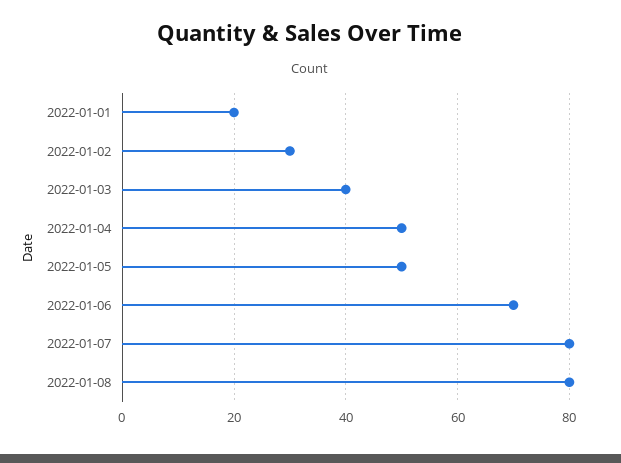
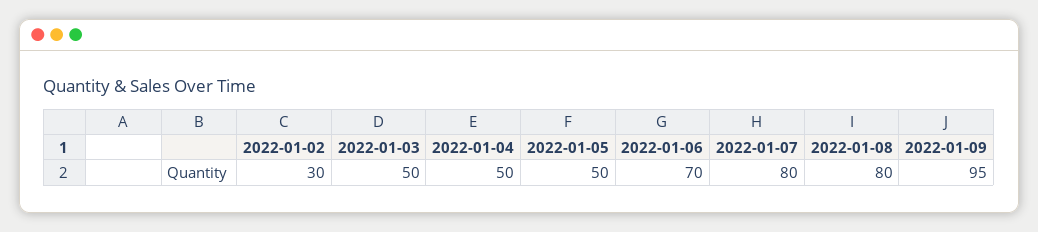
2022-01-01: 20 -> none
2022-01-03: 40 -> 50
2022-01-09: none -> 95

